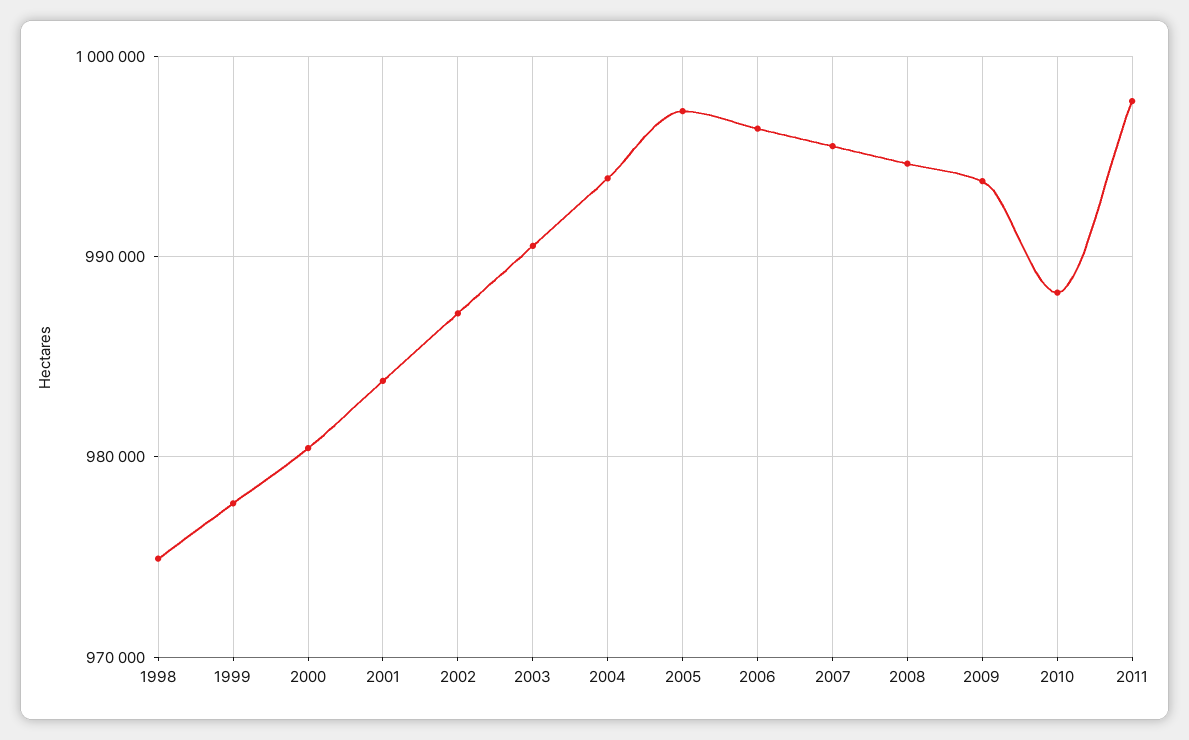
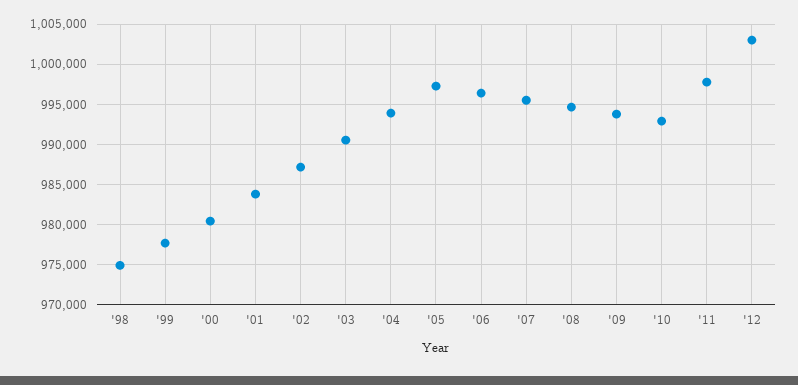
2010: 988000 -> 993000
'12: none -> 1003000

